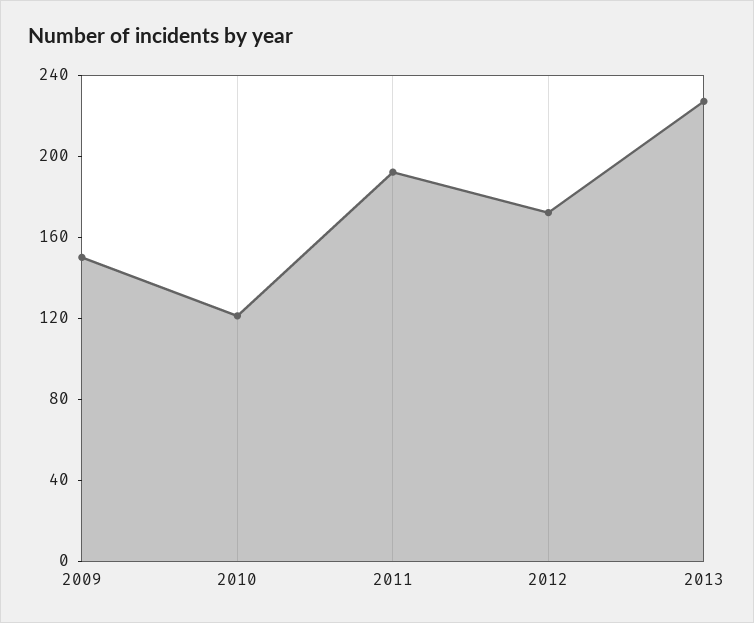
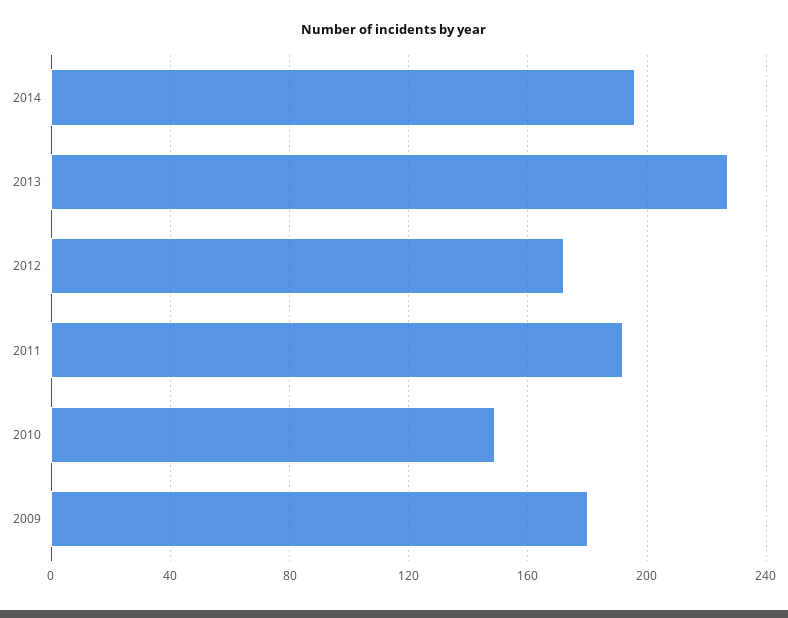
2009: 150 -> 180
2010: 120 -> 150
2014: none -> 195

